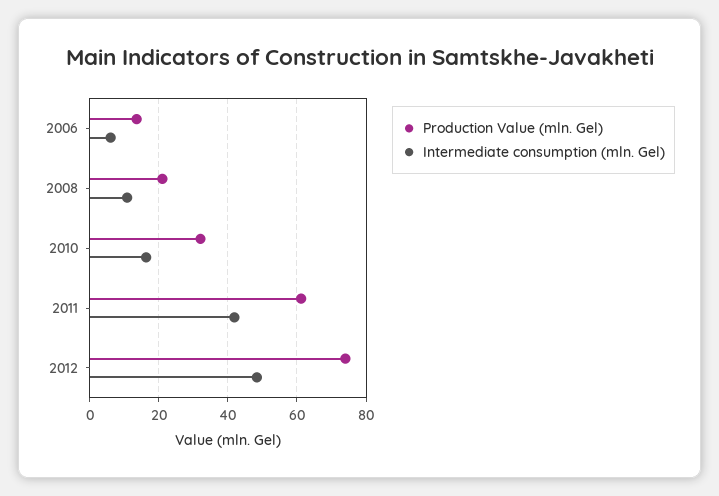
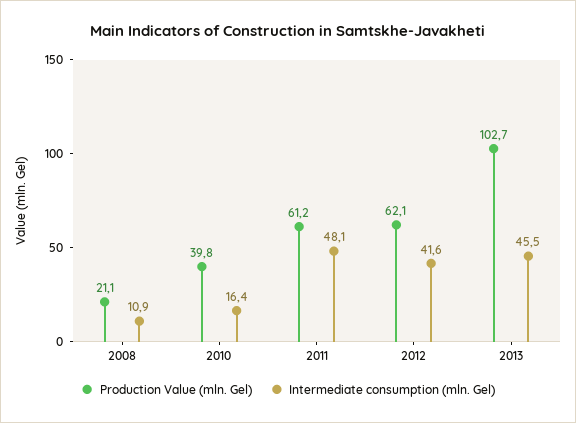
Production Value (mln. Gel), 2006: 14 -> none
Intermediate consumption (mln. Gel), 2006: 6 -> none
Production Value (mln. Gel), 2010: 32 -> 39.8
Intermediate consumption (mln. Gel), 2011: 42 -> 48.1
Production Value (mln. Gel), 2012: 74 -> 62.1
Intermediate consumption (mln. Gel), 2012: 48 -> 41.6
Production Value (mln. Gel), 2013: none -> 102.7
Intermediate consumption (mln. Gel), 2013: none -> 45.5

